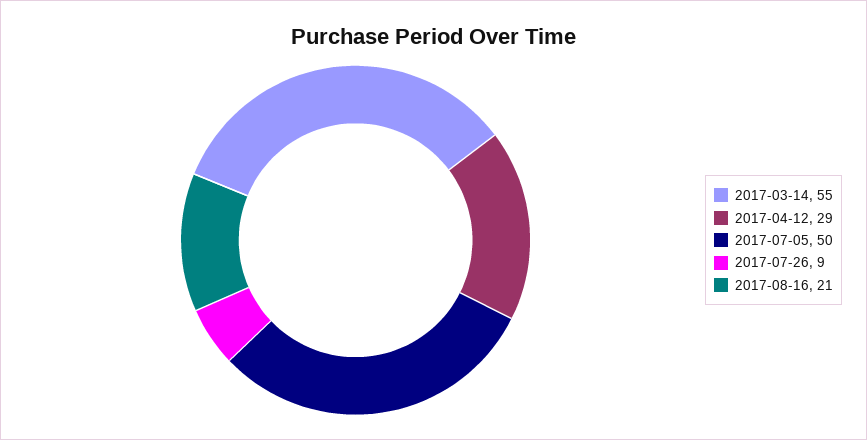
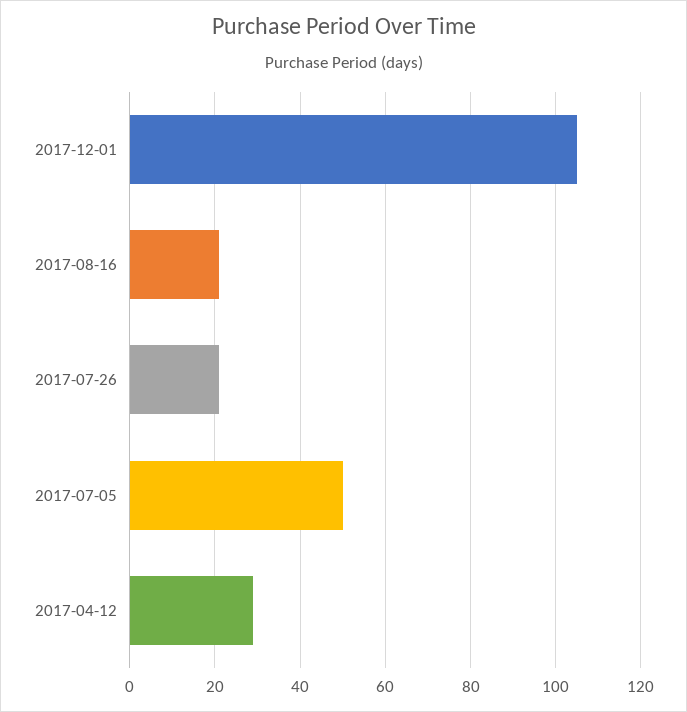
2017-03-14: 55 -> none
2017-07-26: 9 -> 20
2017-12-01: none -> 105

